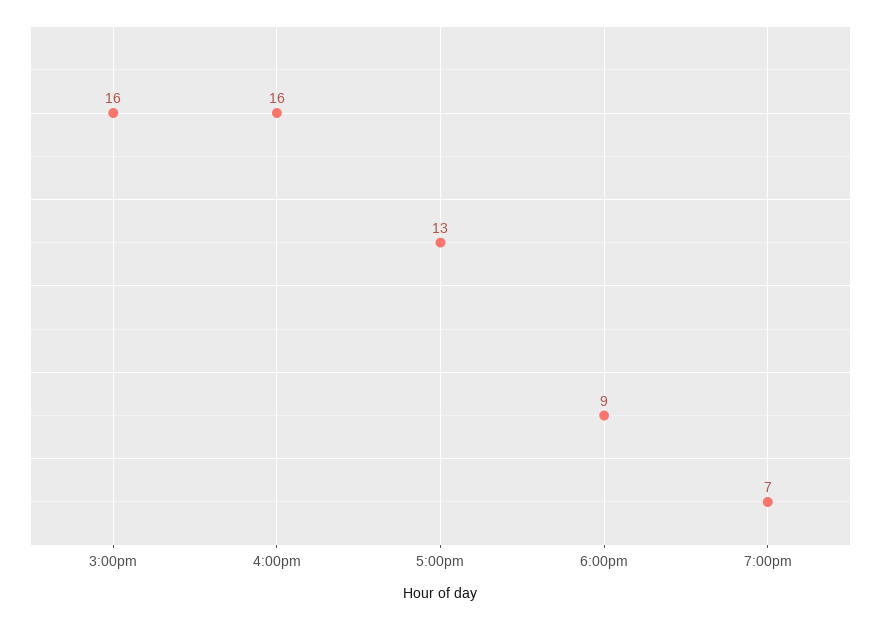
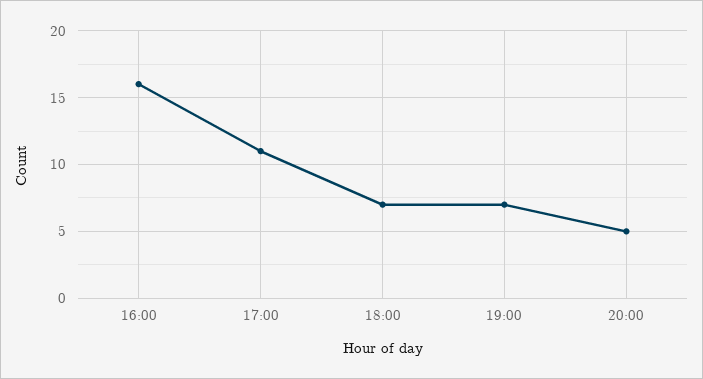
3:00pm: 16 -> none
5:00pm: 13 -> 11
6:00pm: 9 -> 7
20:00: none -> 5

